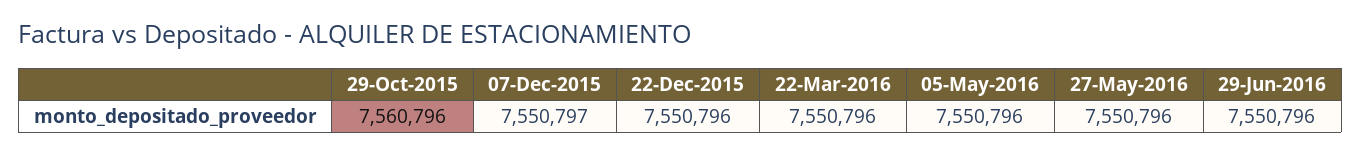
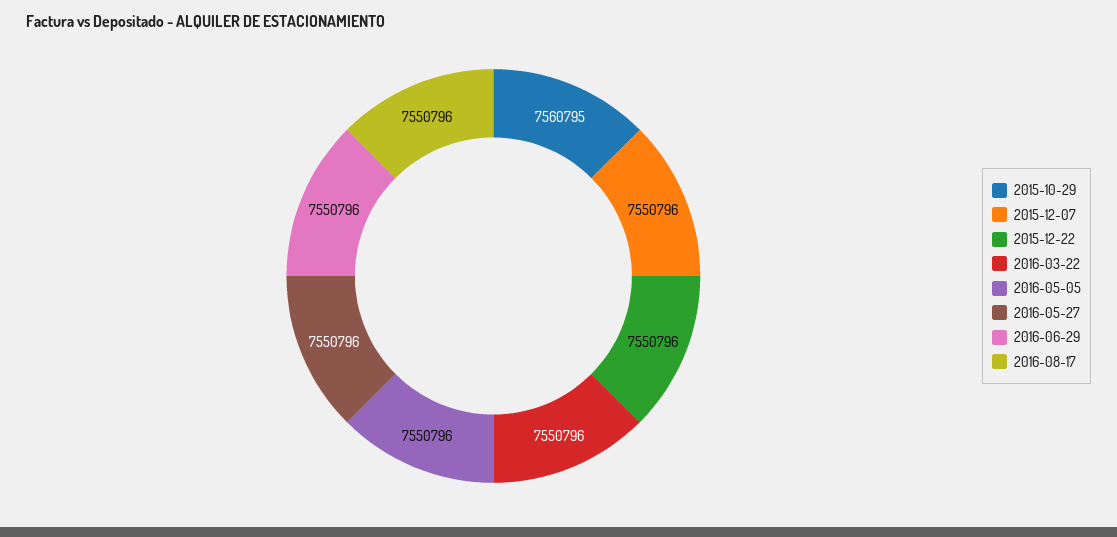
29-Oct-2015: 7560796 -> 7560795
07-Dec-2015: 7550797 -> 7550796
2016-08-17: none -> 7550796

